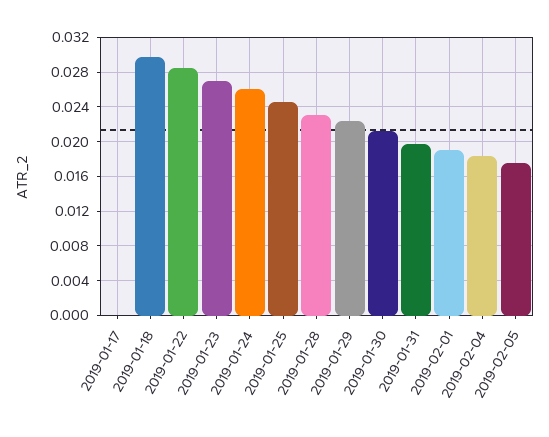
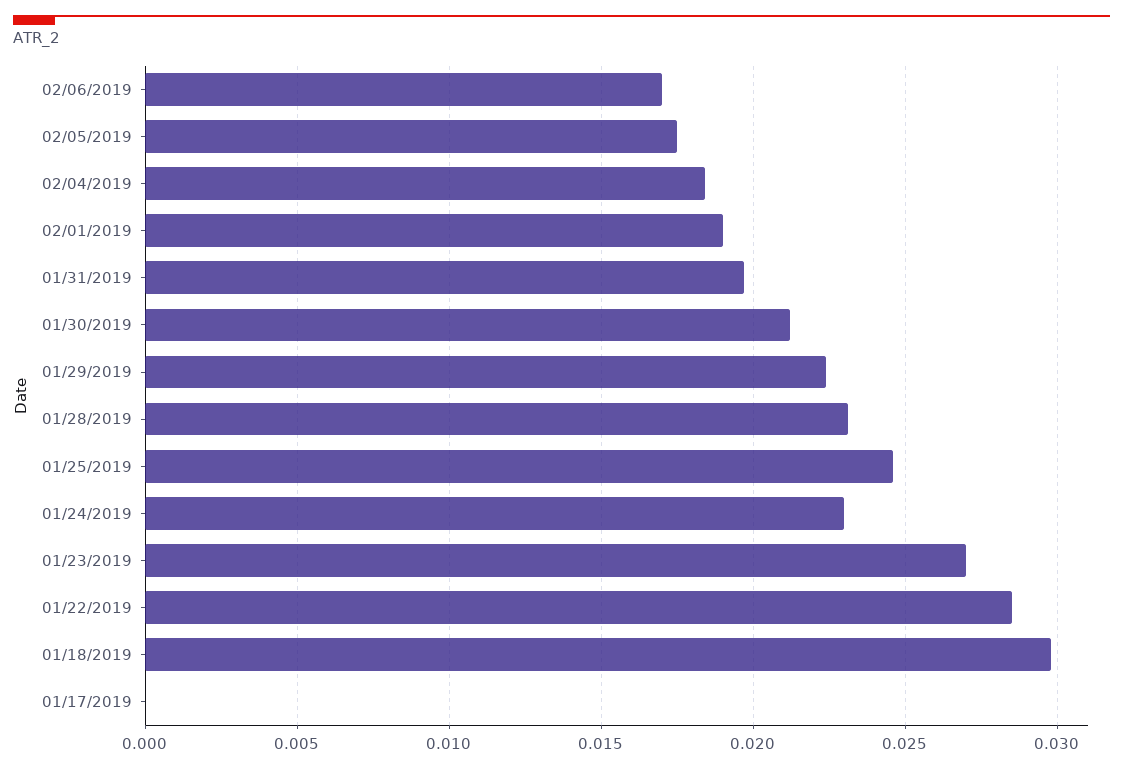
2019-01-24: 0.026 -> 0.023
02/06/2019: none -> 0.017

